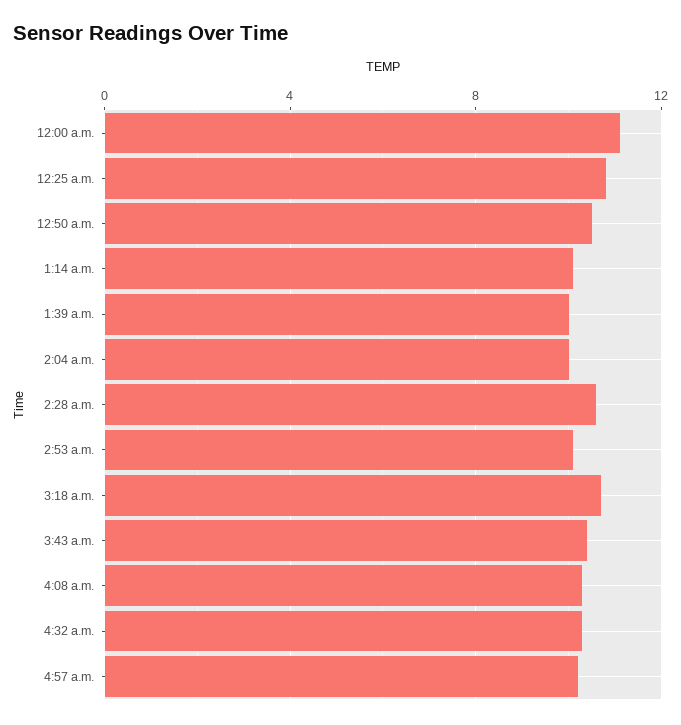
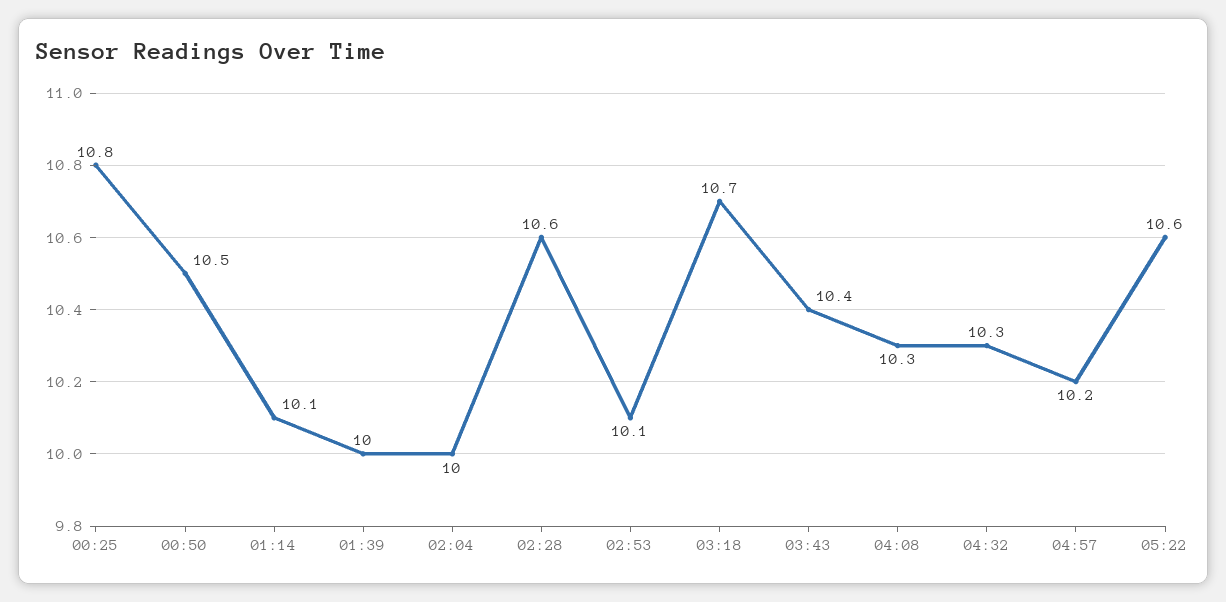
12:00 a.m.: 11 -> none
05:22: none -> 10.6

